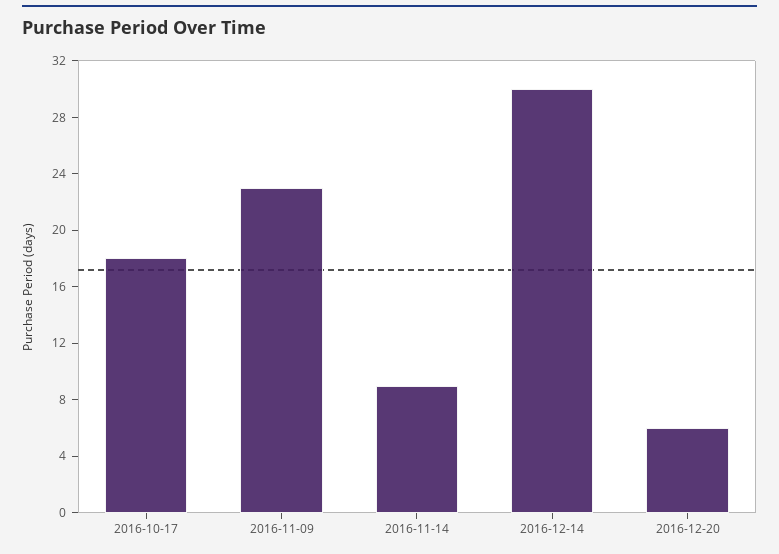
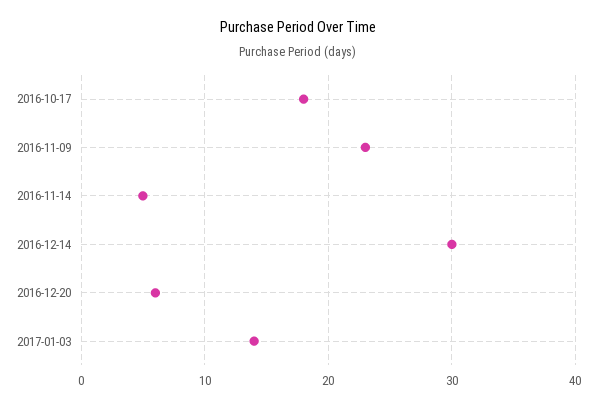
2016-11-14: 9 -> 5
2017-01-03: none -> 14

